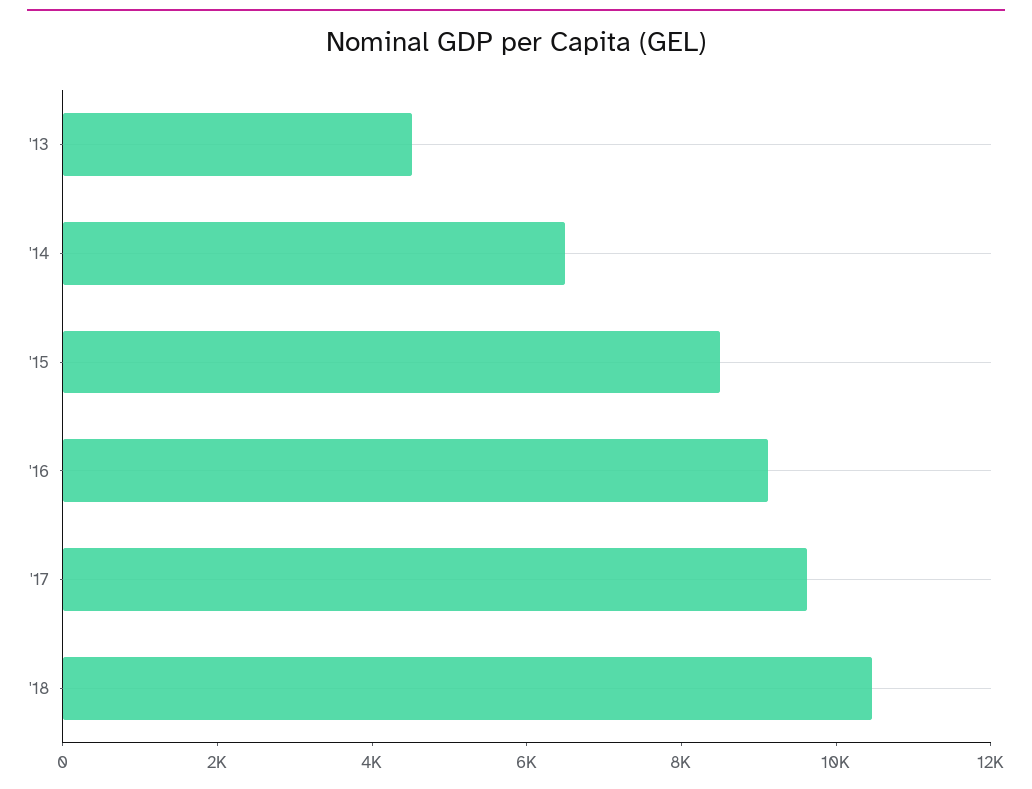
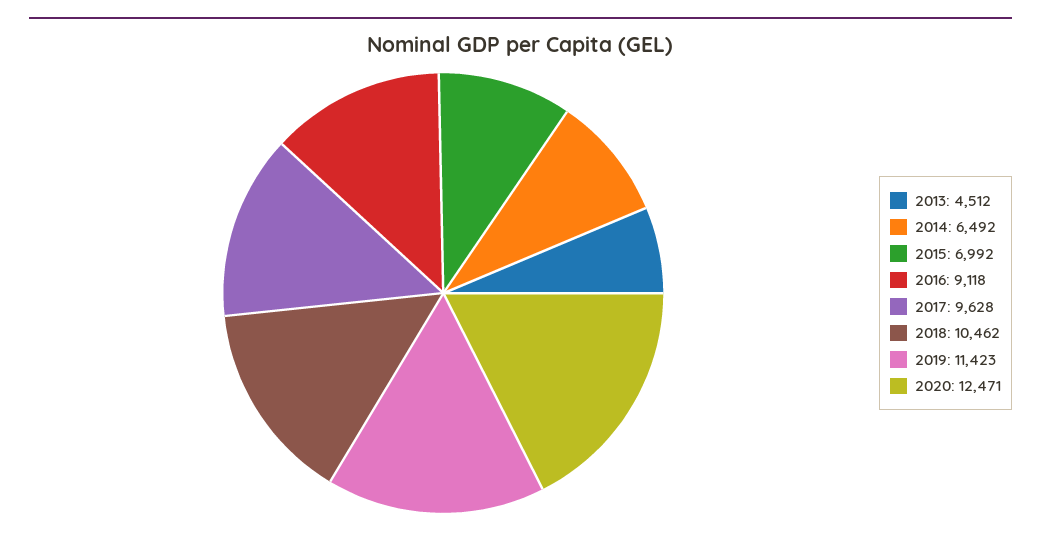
'15: 8500 -> 6992
2019: none -> 11423
2020: none -> 12471

